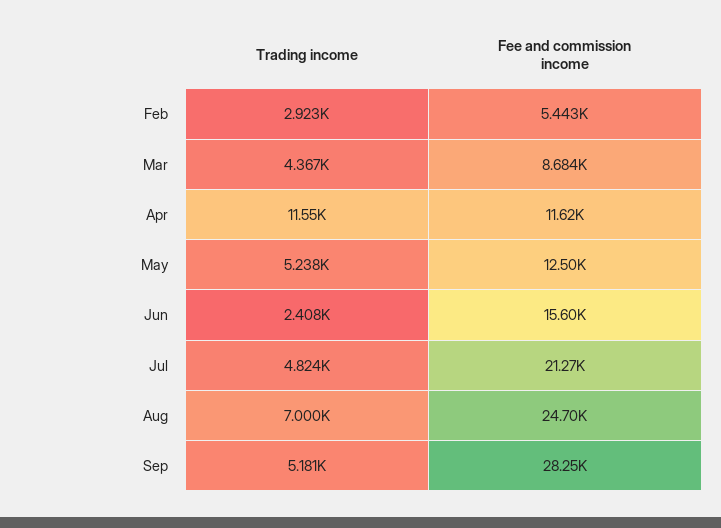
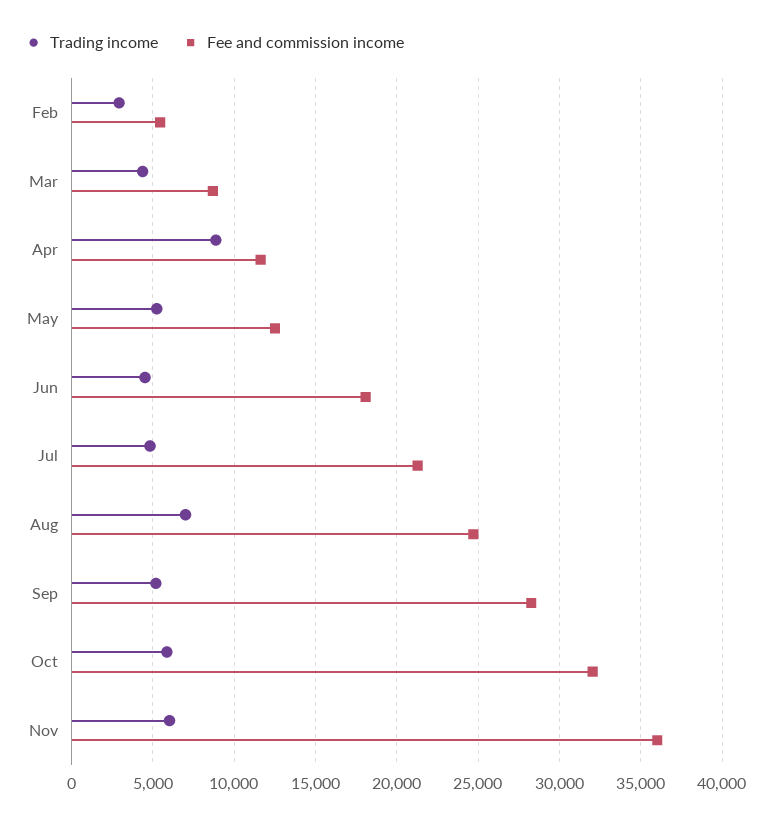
Trading income, Apr: 11550 -> 9000
Trading income, Jun: 2408 -> 4500
Fee and commission income, Jun: 15600 -> 18000
Trading income, Oct: none -> 6000
Fee and commission income, Oct: none -> 32000
Trading income, Nov: none -> 6000
Fee and commission income, Nov: none -> 36000

